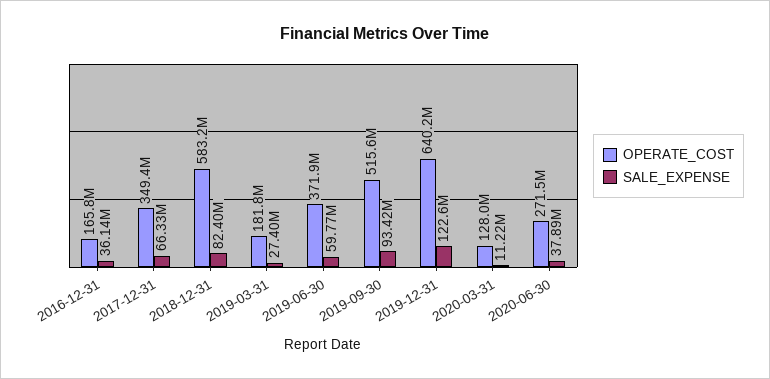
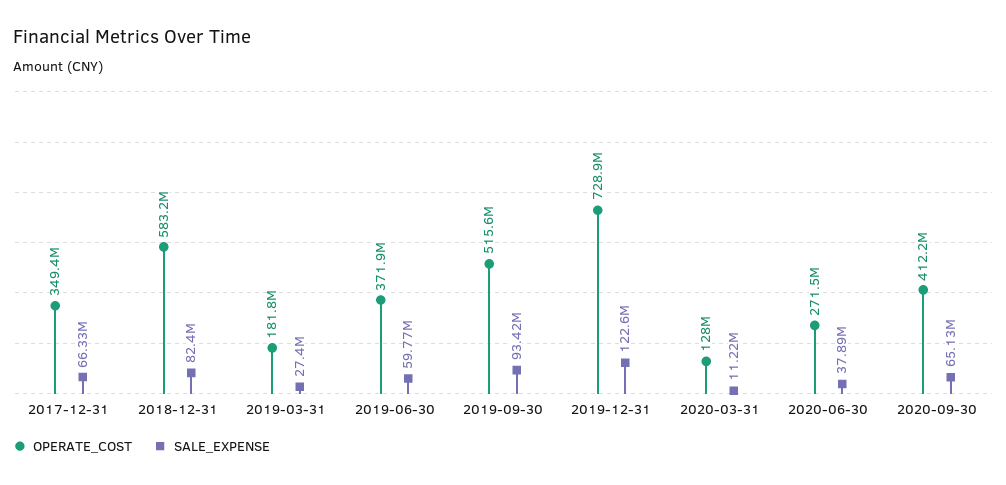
OPERATE_COST, 2016-12-31: 165800000 -> none
SALE_EXPENSE, 2016-12-31: 36140000 -> none
OPERATE_COST, 2019-12-31: 640200000 -> 728900000
OPERATE_COST, 2020-09-30: none -> 412200000
SALE_EXPENSE, 2020-09-30: none -> 65130000

